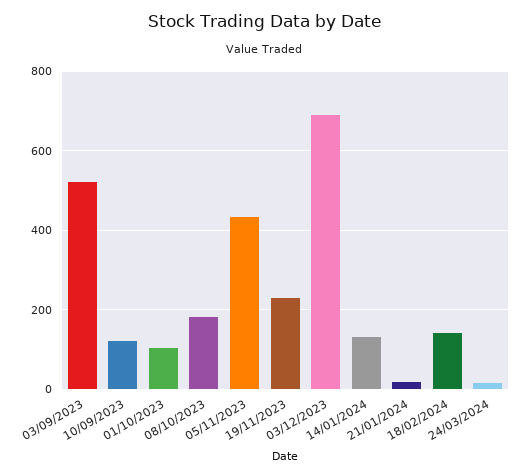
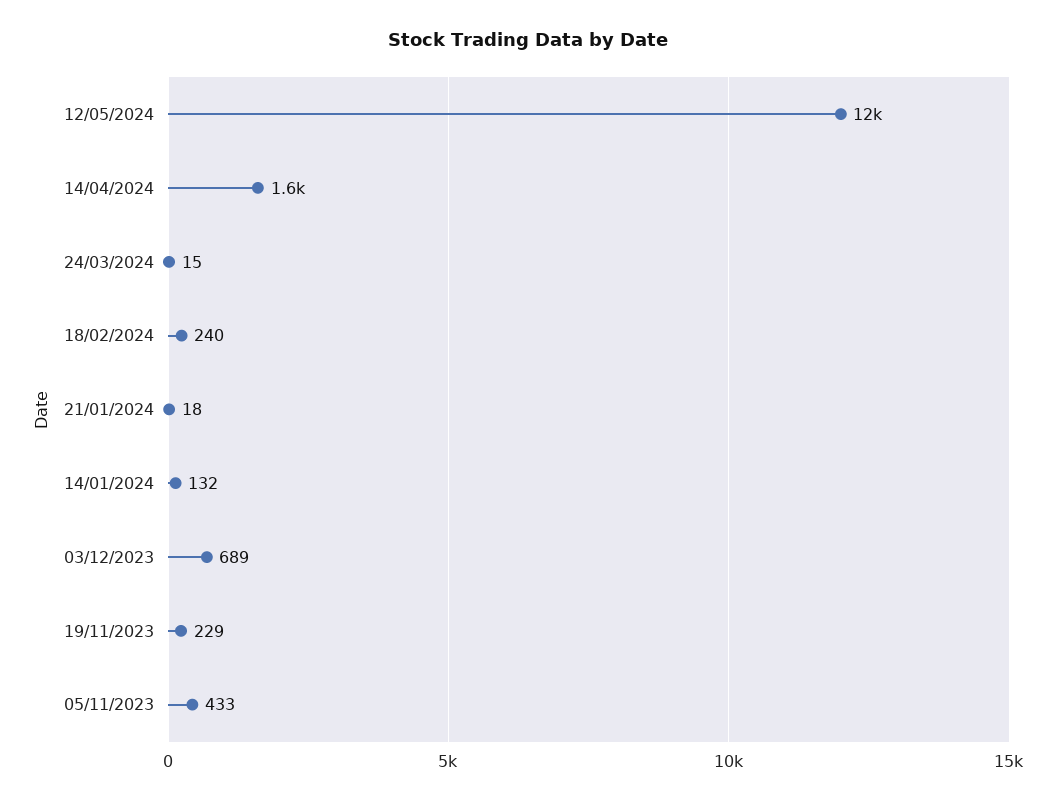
03/09/2023: 520 -> none
10/09/2023: 120 -> none
01/10/2023: 100 -> none
08/10/2023: 180 -> none
18/02/2024: 140 -> 240
12/05/2024: none -> 12000
14/04/2024: none -> 1600

